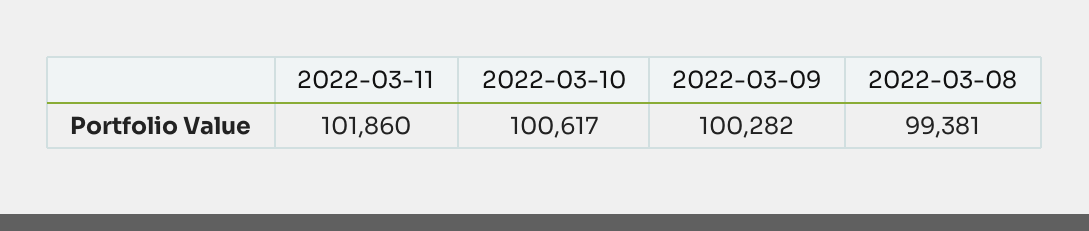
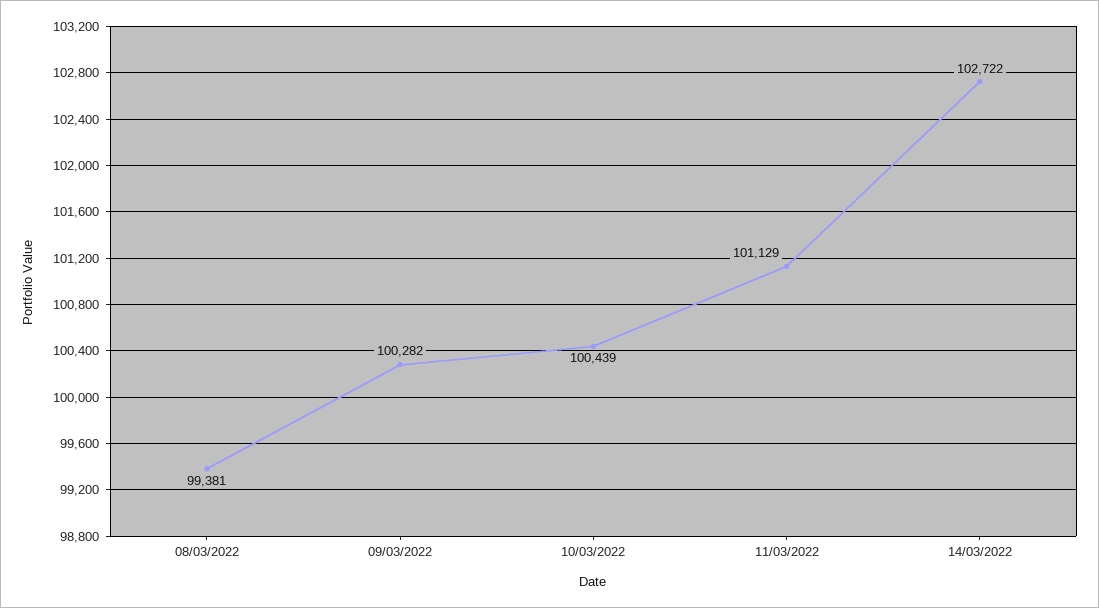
2022-03-11: 101860 -> 101129
2022-03-10: 100617 -> 100439
14/03/2022: none -> 102722

